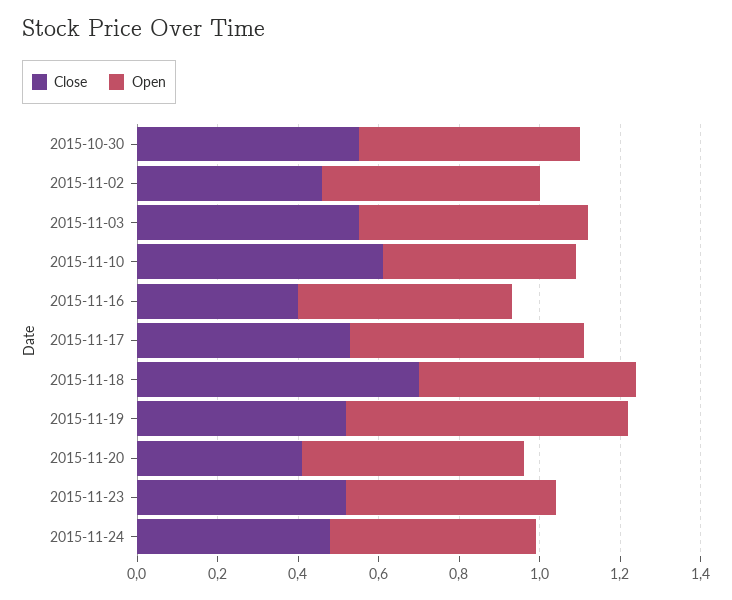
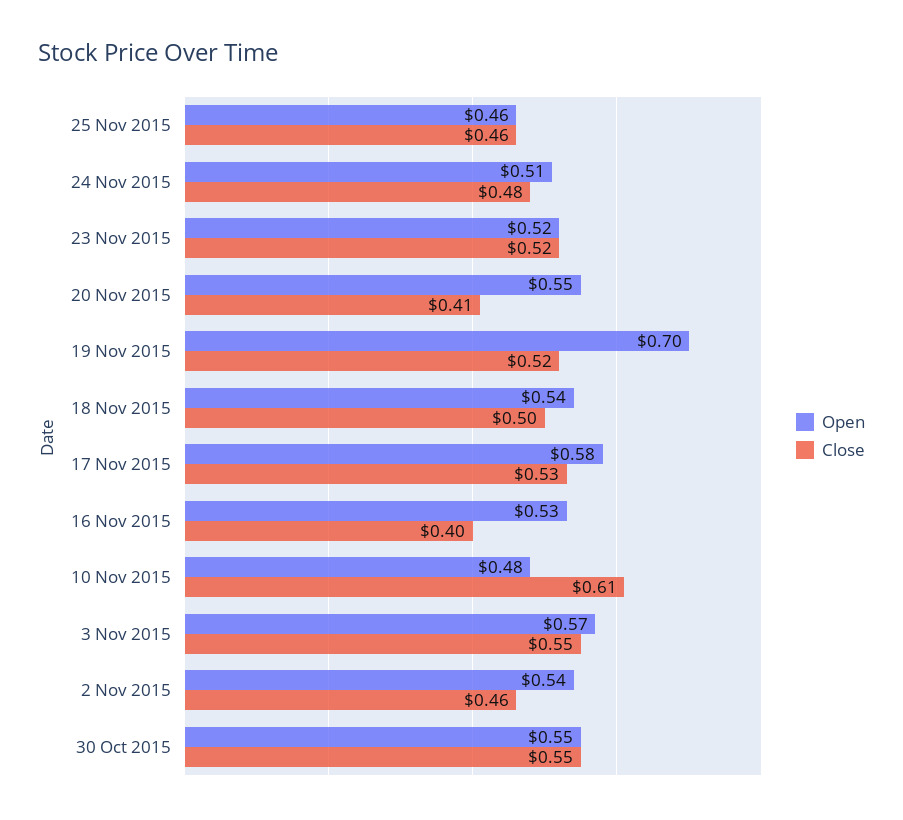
Close, 2015-11-18: 0.7 -> 0.5
Open, 25 Nov 2015: none -> 0.46
Close, 25 Nov 2015: none -> 0.46

